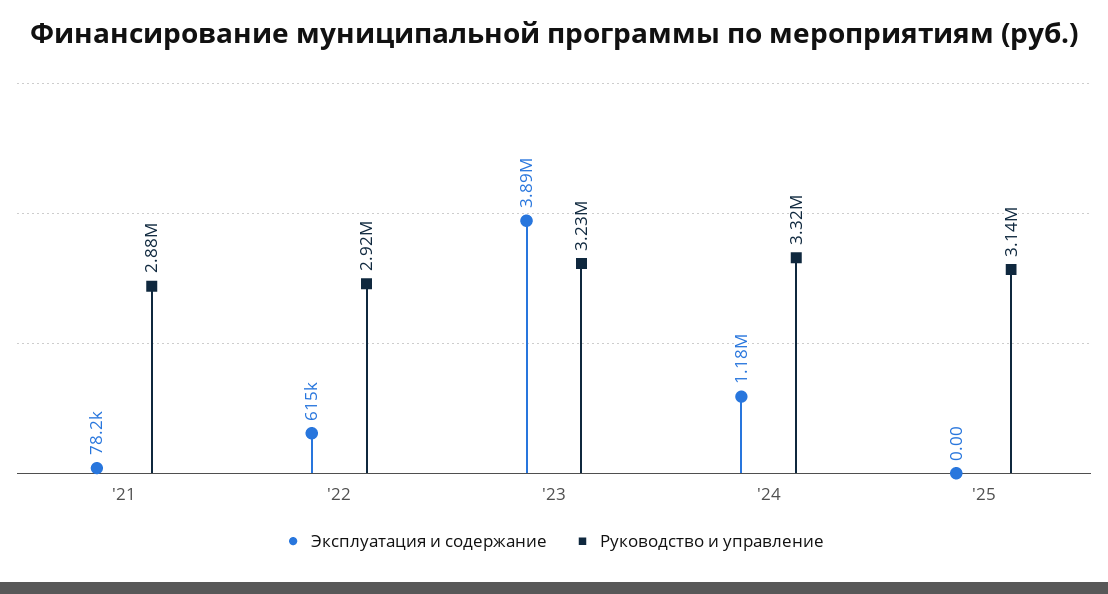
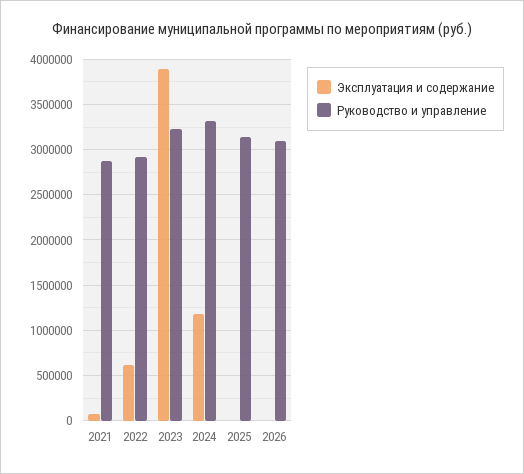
Эксплуатация и содержание, 2026: none -> 0
Руководство и управление, 2026: none -> 3100000

